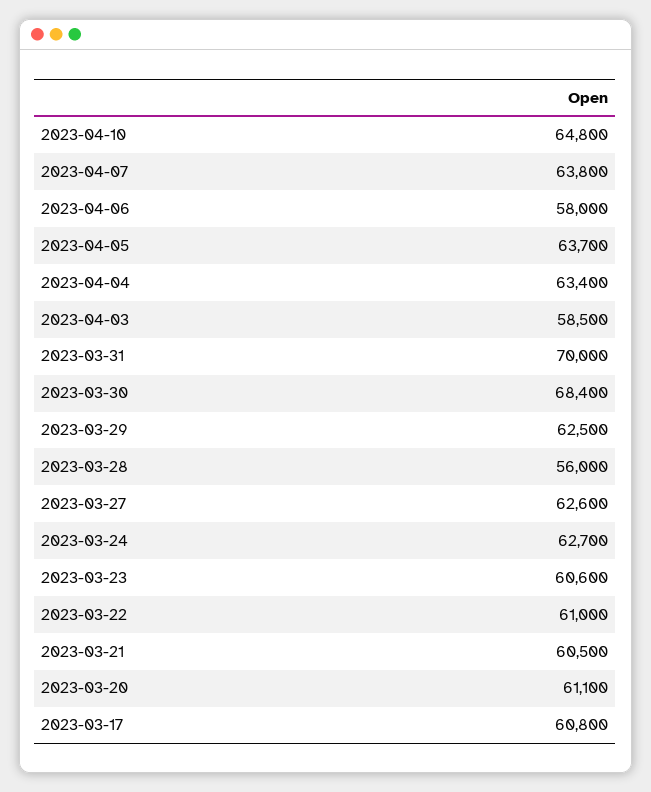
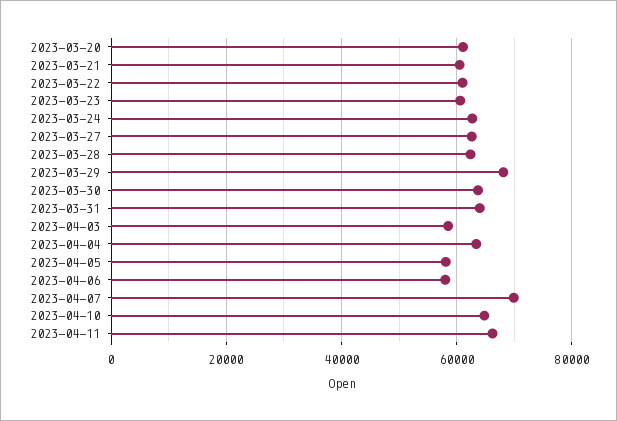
2023-04-07: 63800 -> 70000
2023-04-05: 63700 -> 58000
2023-03-31: 70000 -> 64000
2023-03-30: 68400 -> 64000
2023-03-29: 62500 -> 68000
2023-03-28: 56000 -> 62000
2023-03-17: 60800 -> none
2023-04-11: none -> 66000

